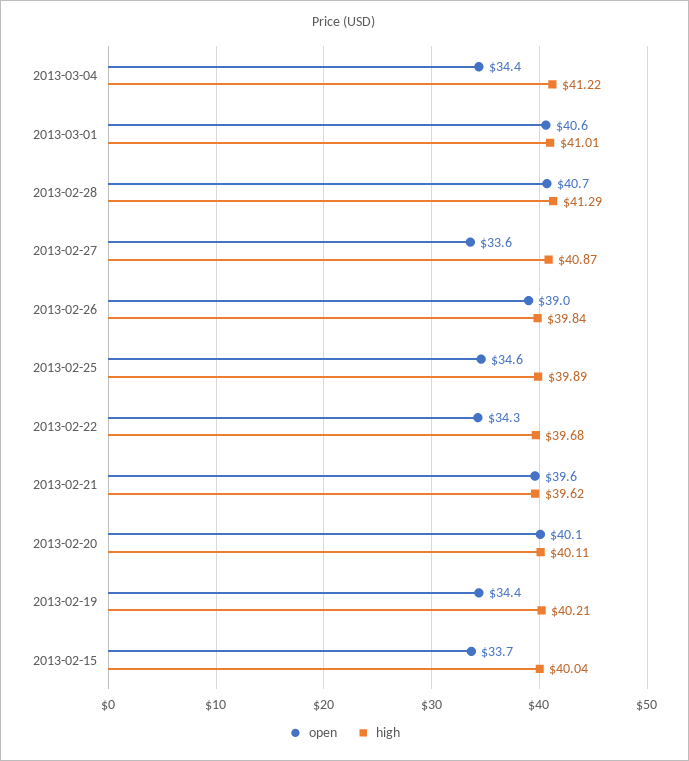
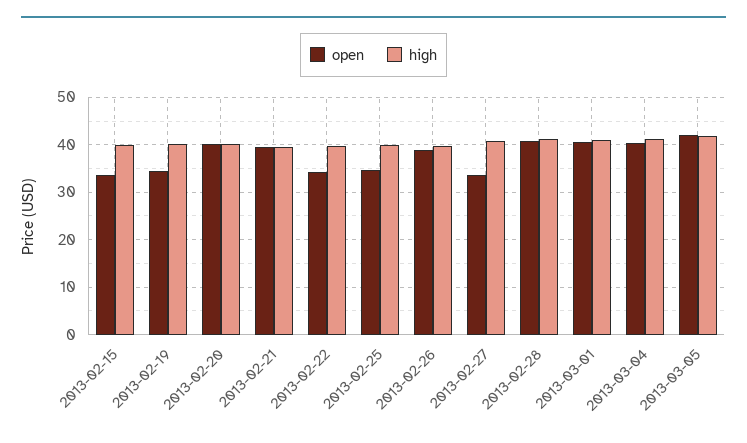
open, 2013-03-04: 34.4 -> 40
open, 2013-03-05: none -> 42
high, 2013-03-05: none -> 42

